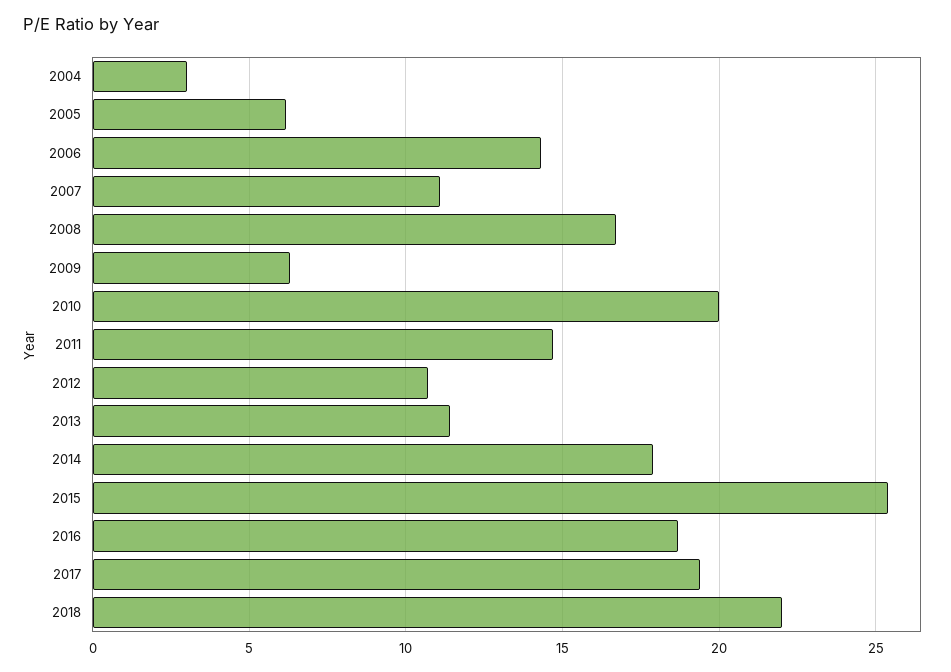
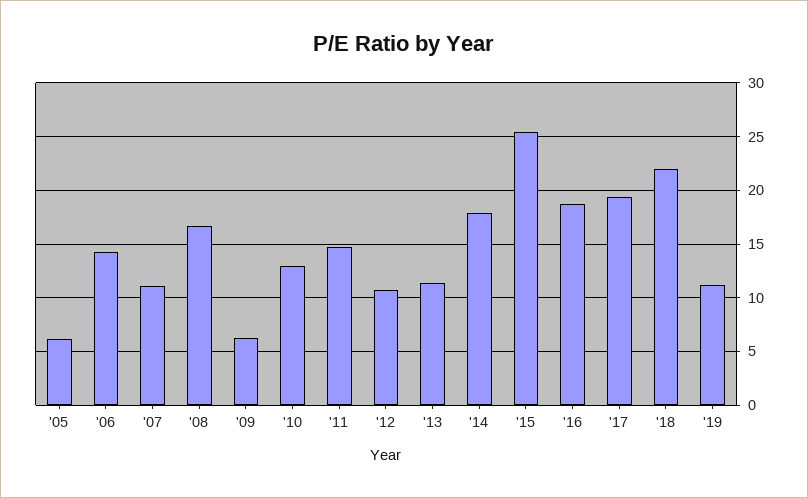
2004: 3 -> none
2010: 20 -> 13
'19: none -> 11

